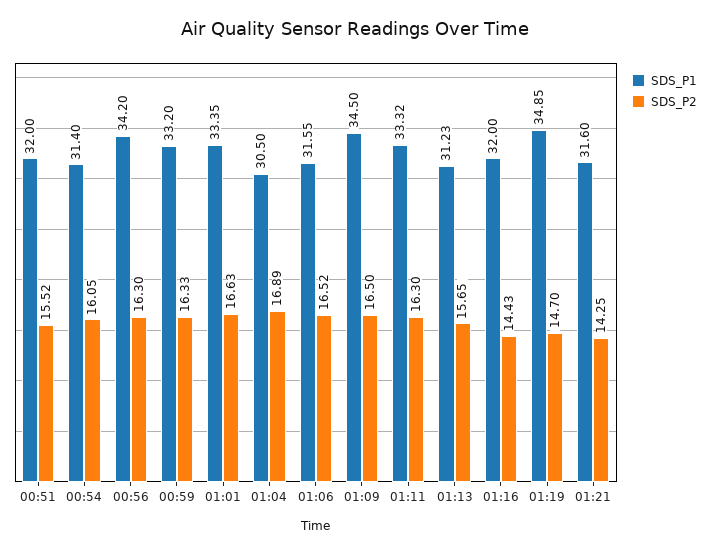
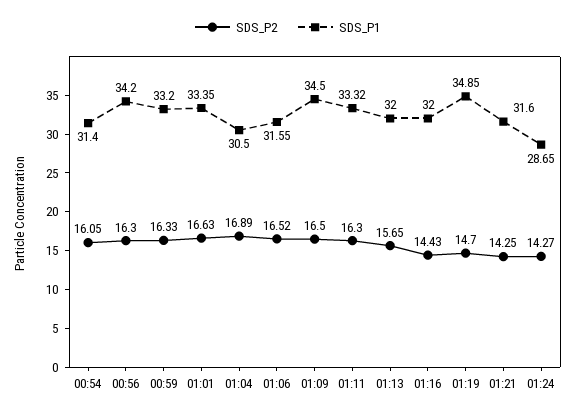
SDS_P1, 00:51: 32 -> none
SDS_P2, 00:51: 15.52 -> none
SDS_P1, 01:13: 31.23 -> 32
SDS_P2, 01:24: none -> 14.27
SDS_P1, 01:24: none -> 28.65

